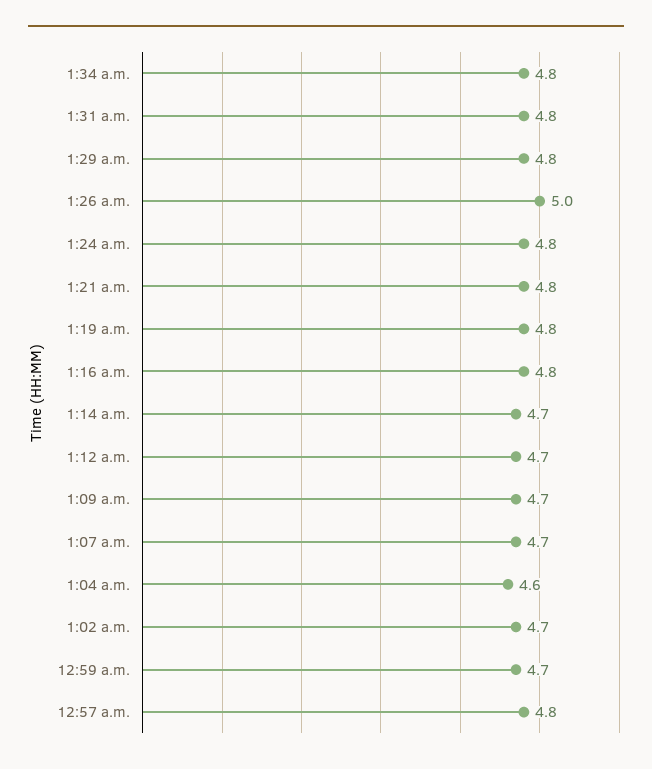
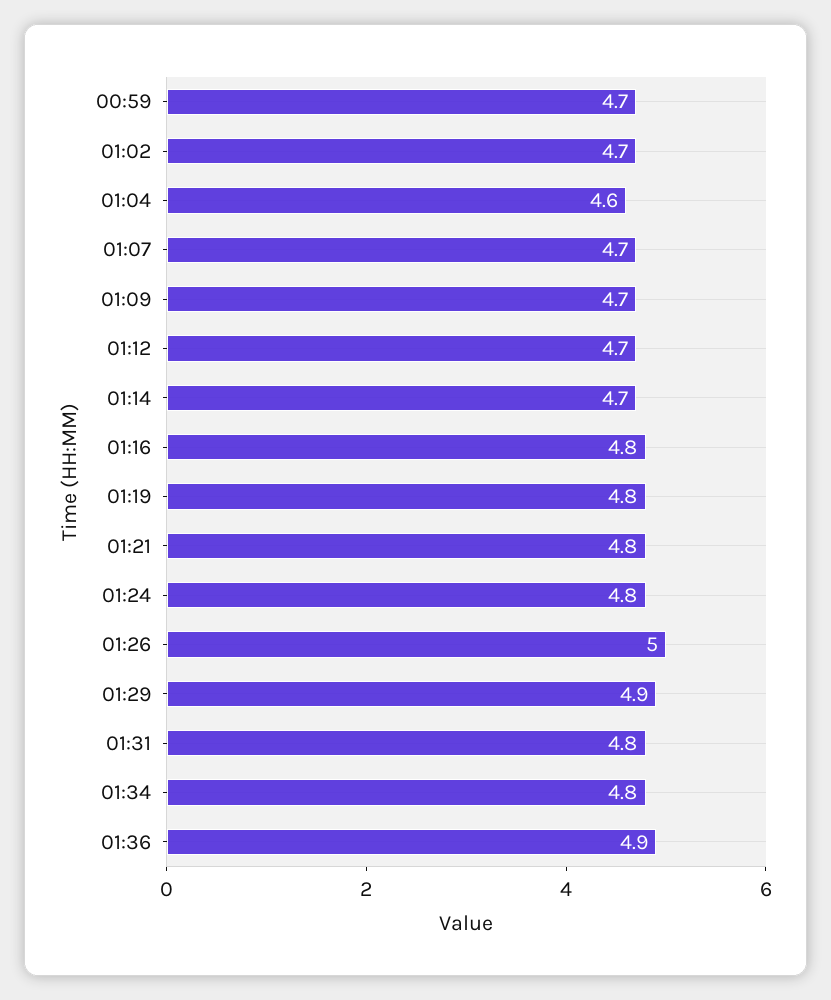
1:29 a.m.: 4.8 -> 4.9
12:57 a.m.: 4.8 -> none
01:36: none -> 4.9

